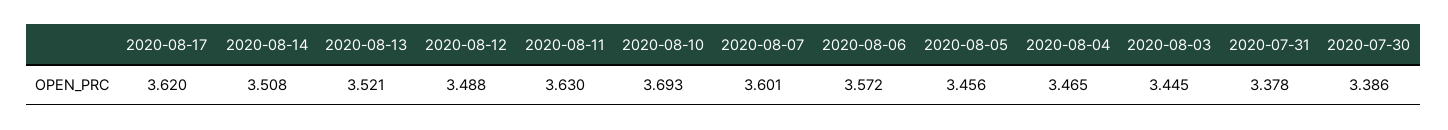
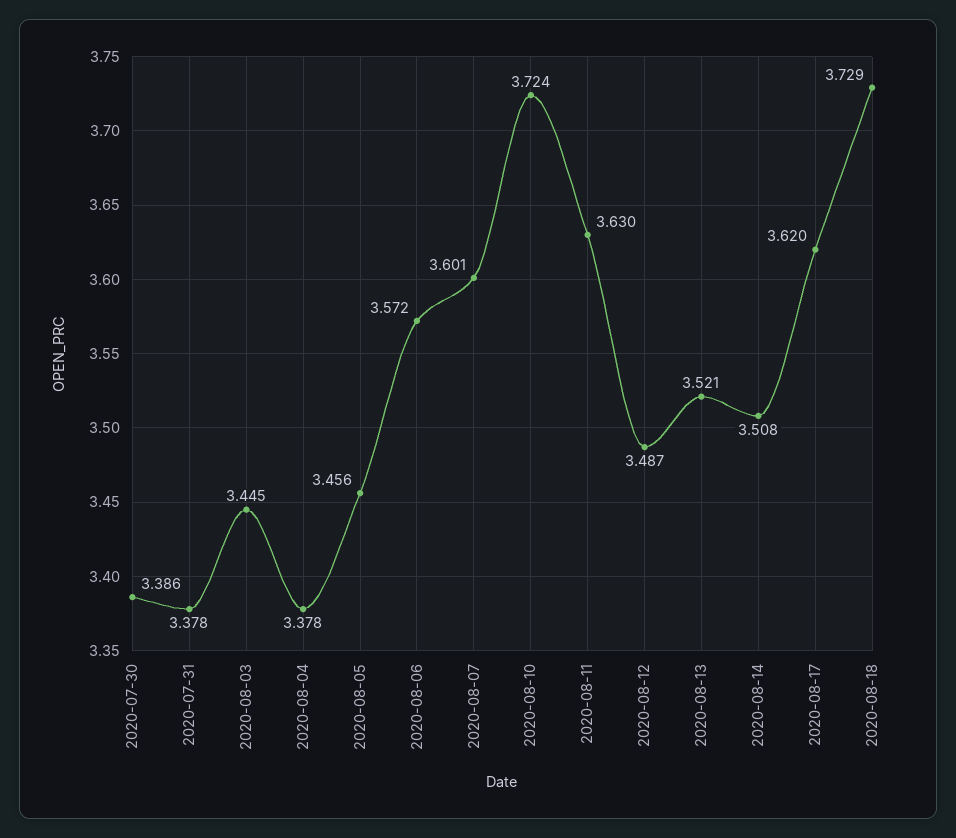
2020-08-12: 3.488 -> 3.487
2020-08-10: 3.693 -> 3.724
2020-08-04: 3.465 -> 3.378
2020-08-18: none -> 3.729

